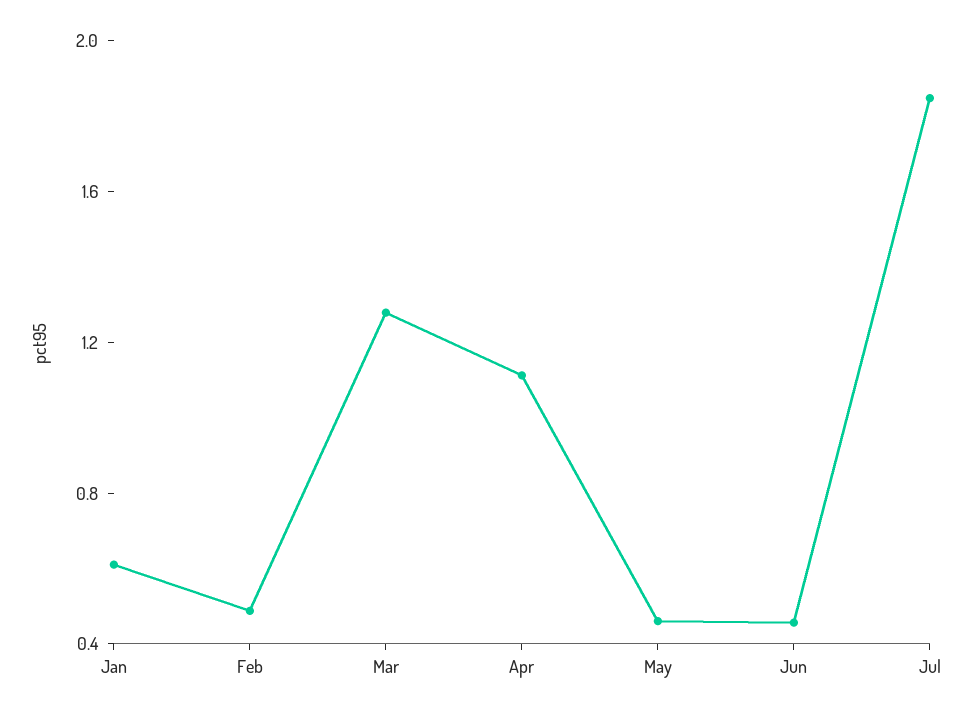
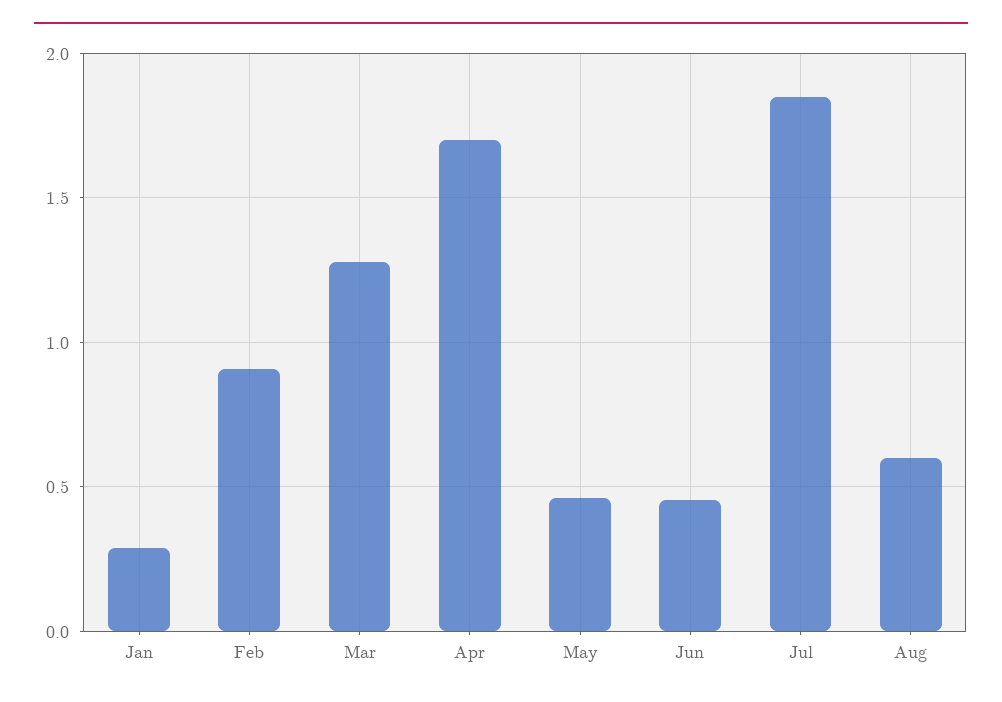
Jan: 0.6 -> 0.3
Feb: 0.5 -> 0.9
Apr: 1.1 -> 1.7
Aug: none -> 0.6

